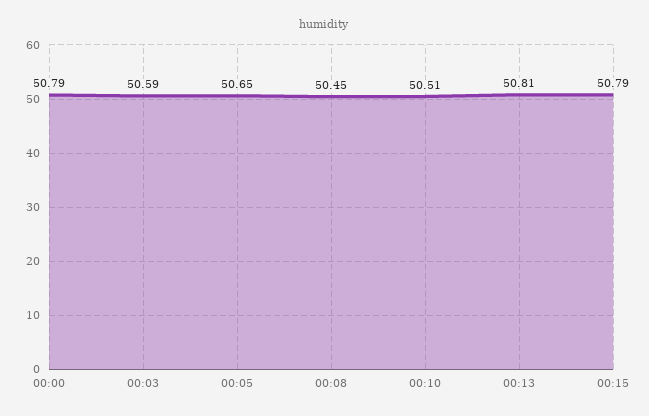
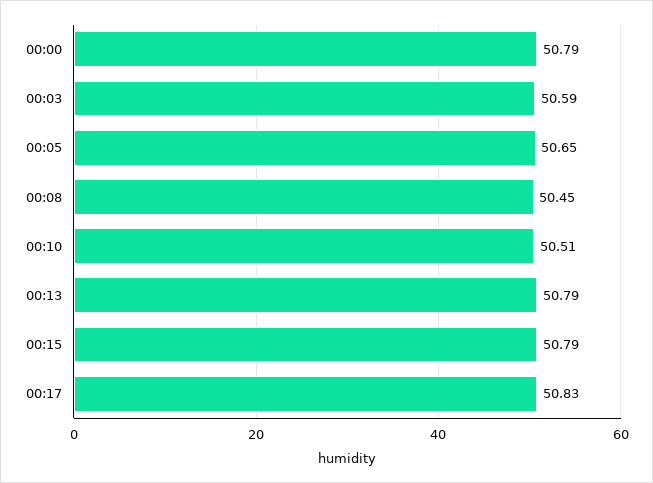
00:13: 50.81 -> 50.79
00:17: none -> 50.83

